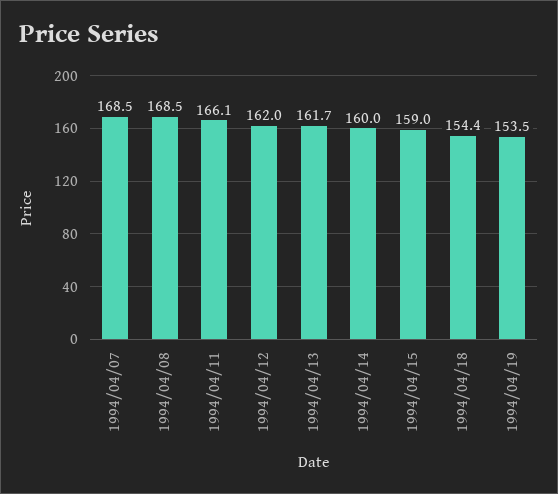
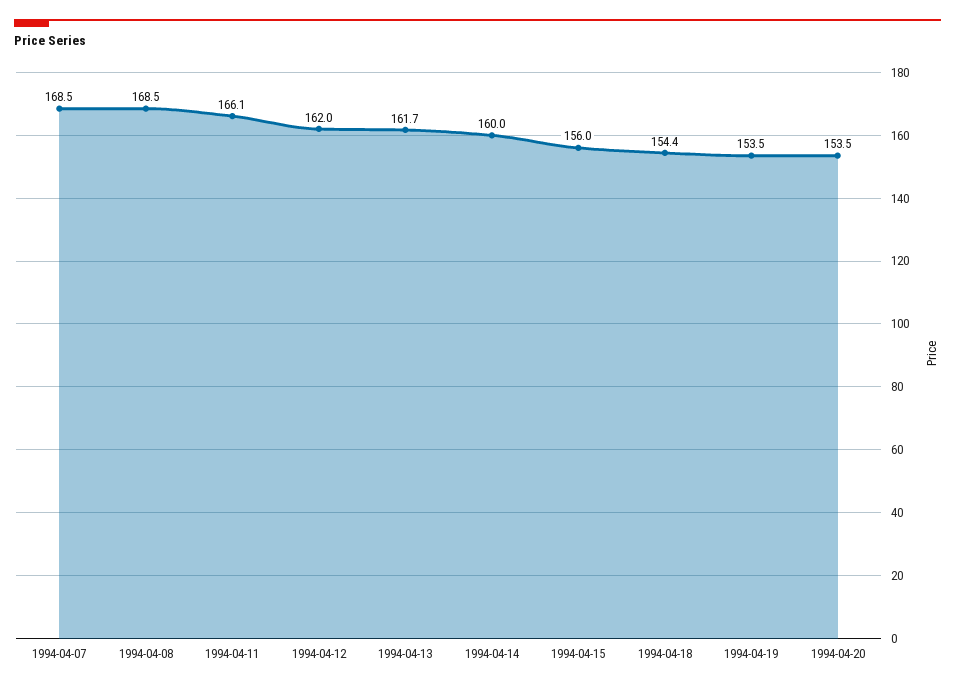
1994/04/15: 159 -> 156
1994-04-20: none -> 153.5

